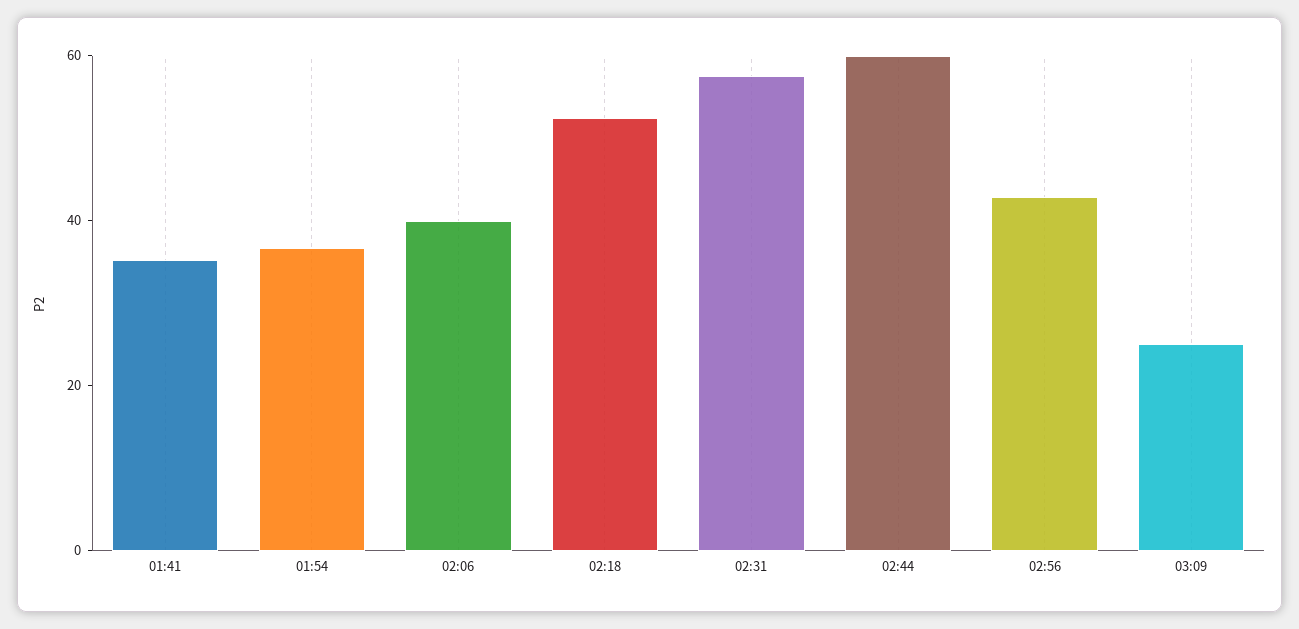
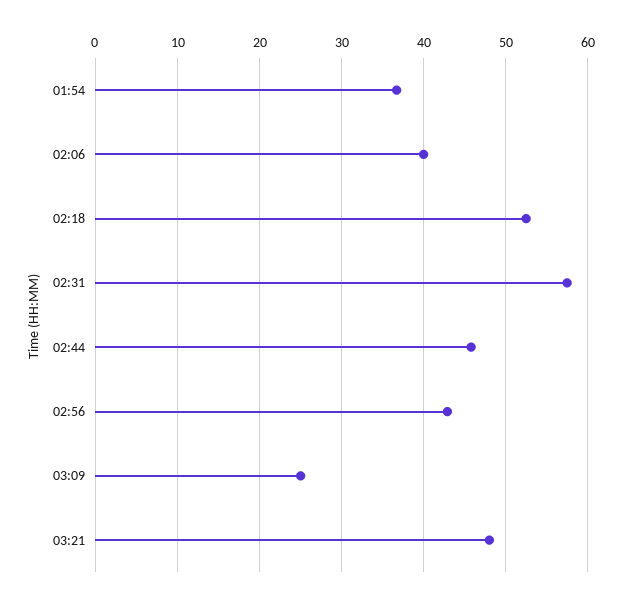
01:41: 35 -> none
02:44: 60 -> 46
03:21: none -> 48

